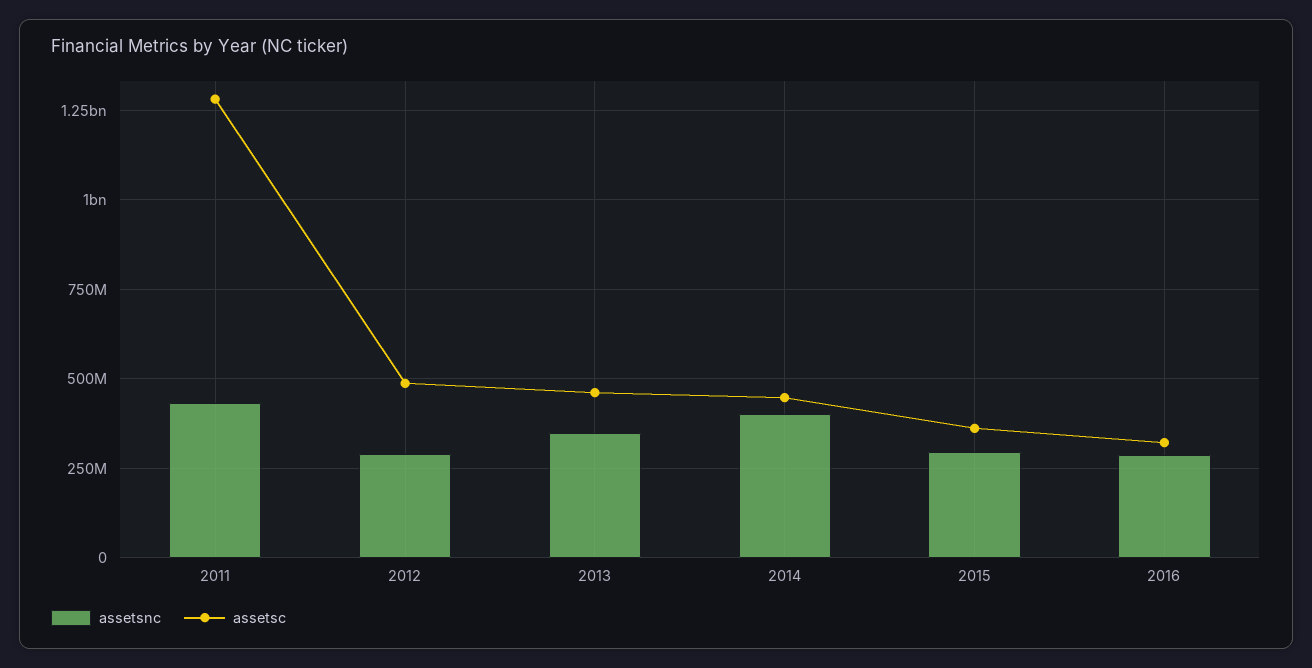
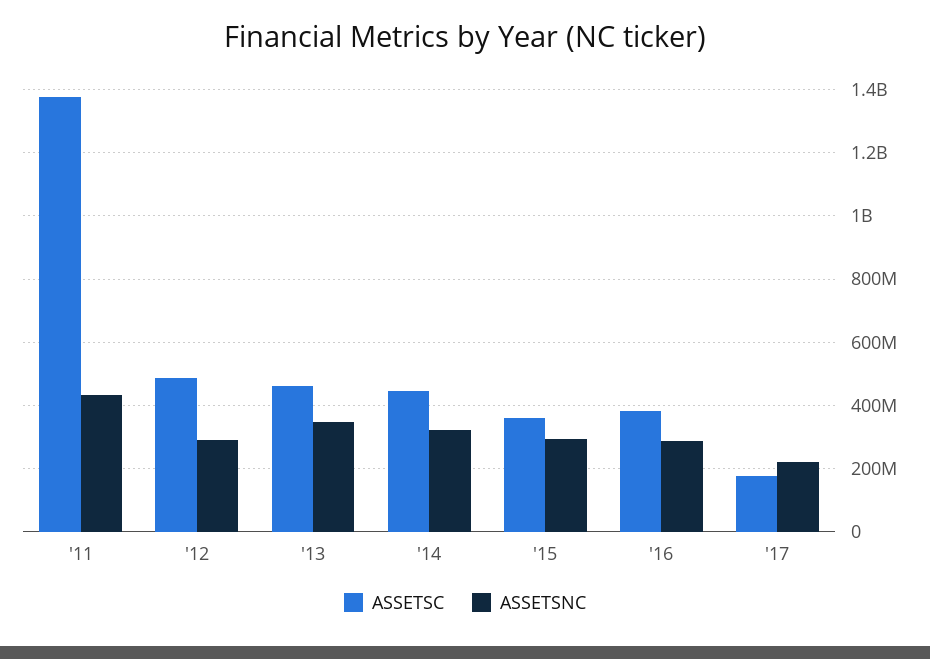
assetsc, 2011: 1275000000 -> 1380000000
assetsnc, 2014: 400000000 -> 320000000
assetsc, 2016: 325000000 -> 380000000
assetsc, '17: none -> 180000000
assetsnc, '17: none -> 220000000

